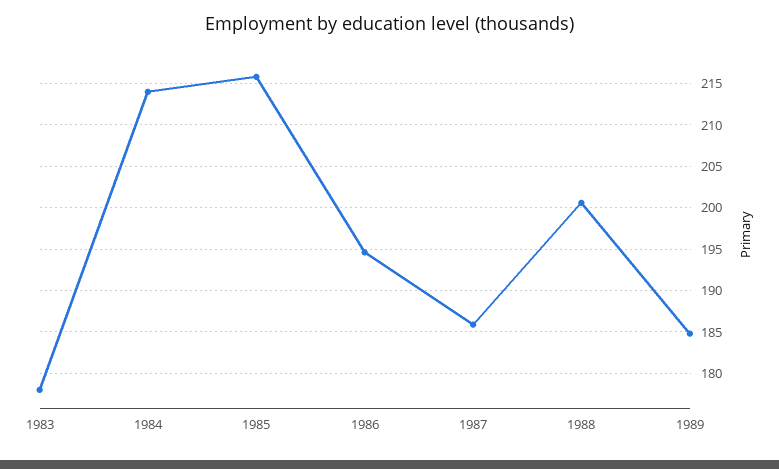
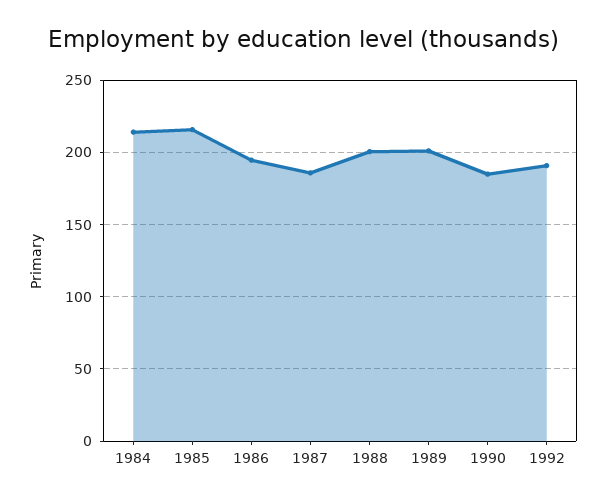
1983: 178 -> none
1989: 185 -> 200
1990: none -> 185
1992: none -> 190

